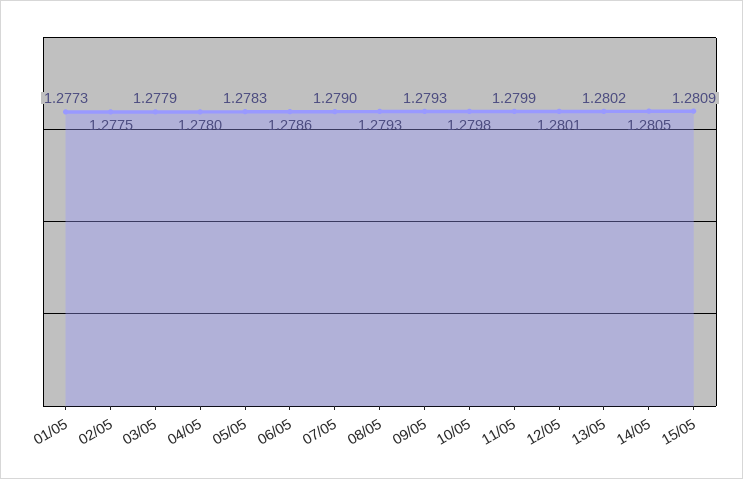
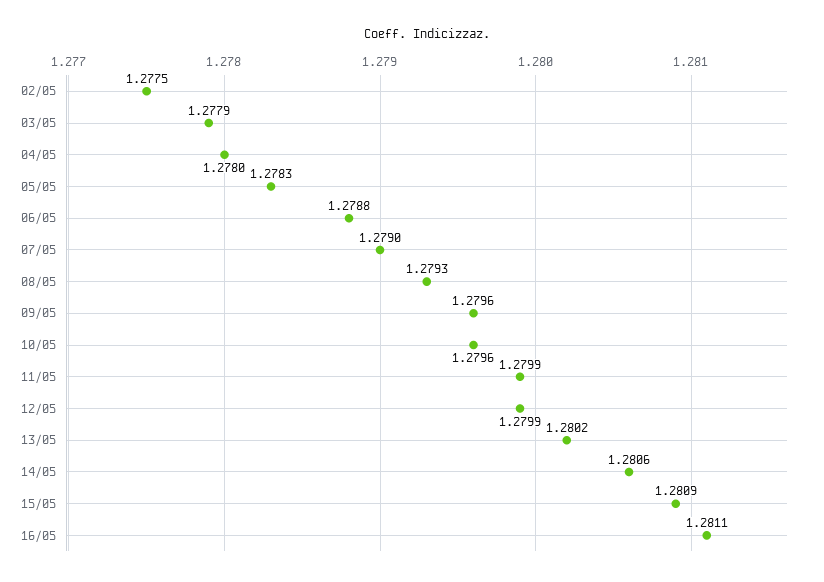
01/05: 1.2773 -> none
06/05: 1.2786 -> 1.2788
09/05: 1.2793 -> 1.2796
10/05: 1.2798 -> 1.2796
12/05: 1.2801 -> 1.2799
14/05: 1.2805 -> 1.2806
16/05: none -> 1.2811

